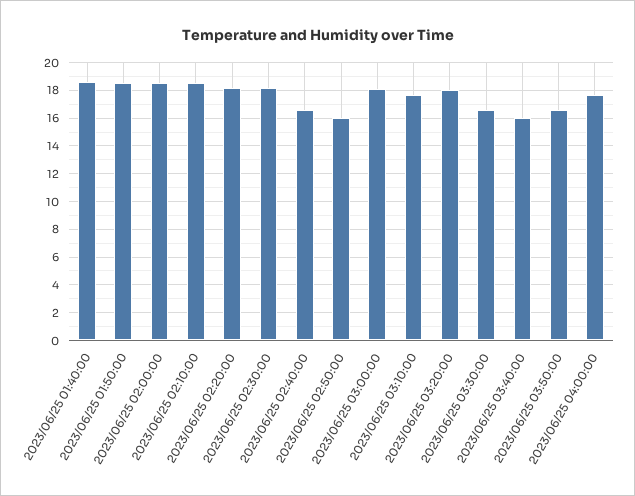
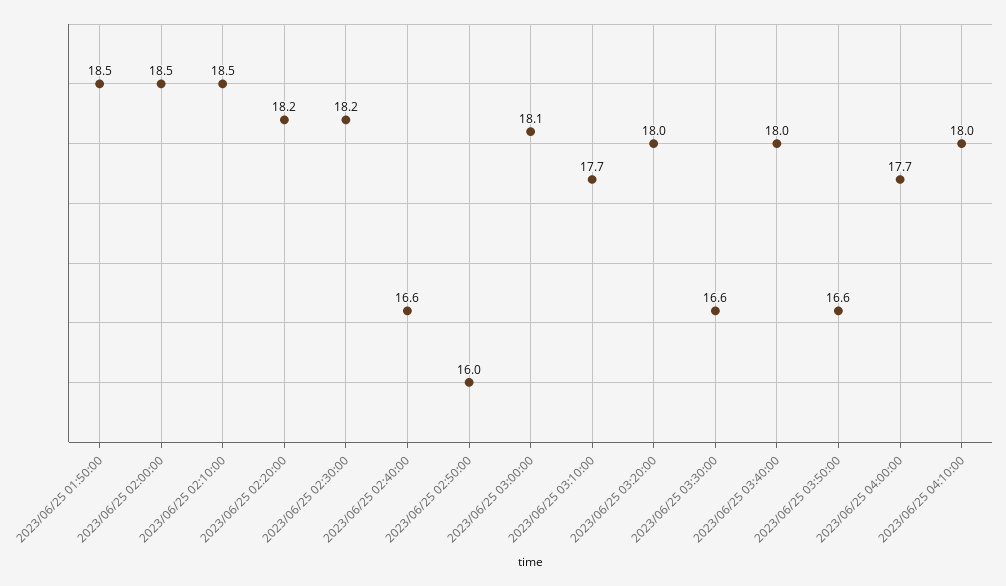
2023/06/25 01:40:00: 18.5 -> none
2023/06/25 03:40:00: 16 -> 18
2023/06/25 04:10:00: none -> 18

